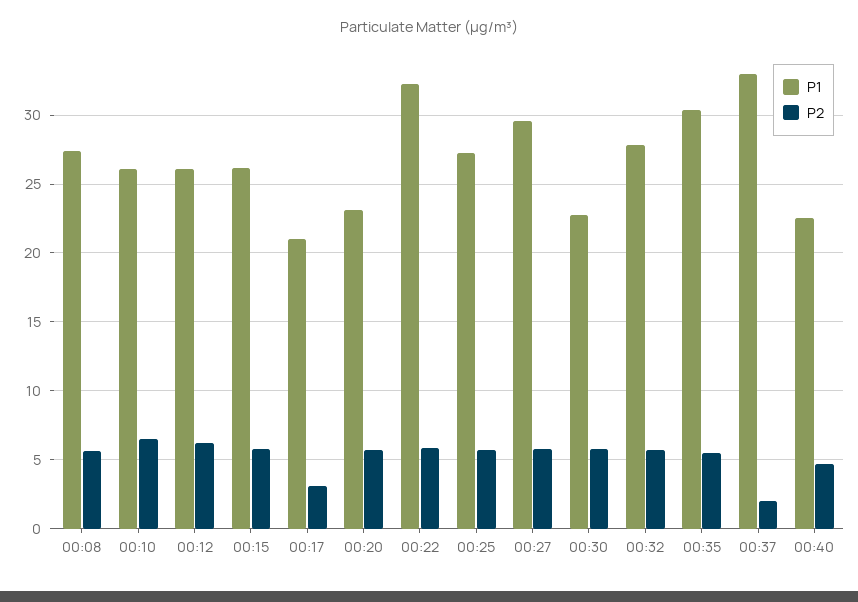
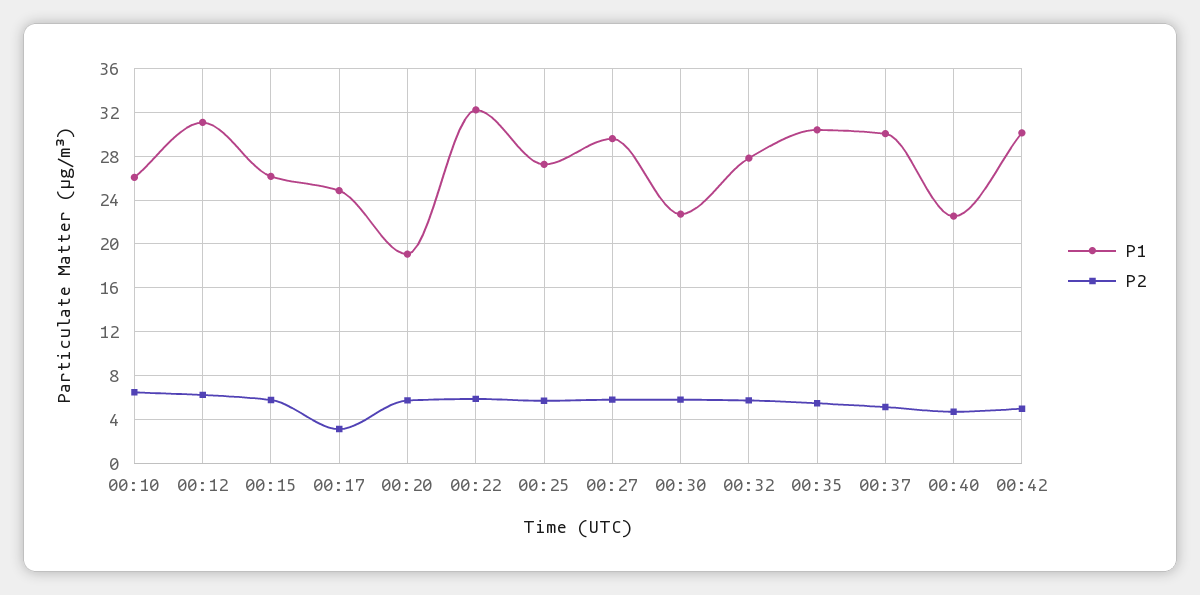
P1, 00:08: 27.5 -> none
P2, 00:08: 5.5 -> none
P1, 00:12: 26 -> 31
P1, 00:17: 21 -> 25
P1, 00:20: 23 -> 19
P1, 00:37: 33 -> 30
P2, 00:37: 2 -> 5
P1, 00:42: none -> 30
P2, 00:42: none -> 5

